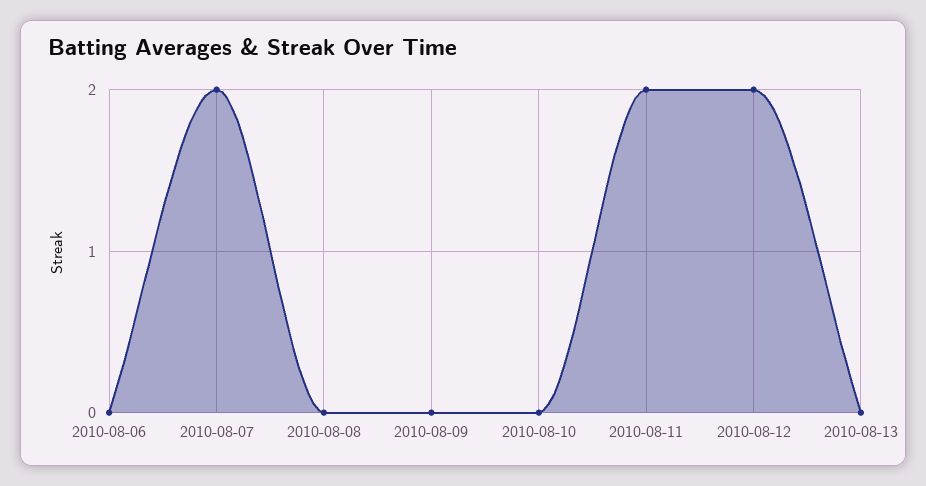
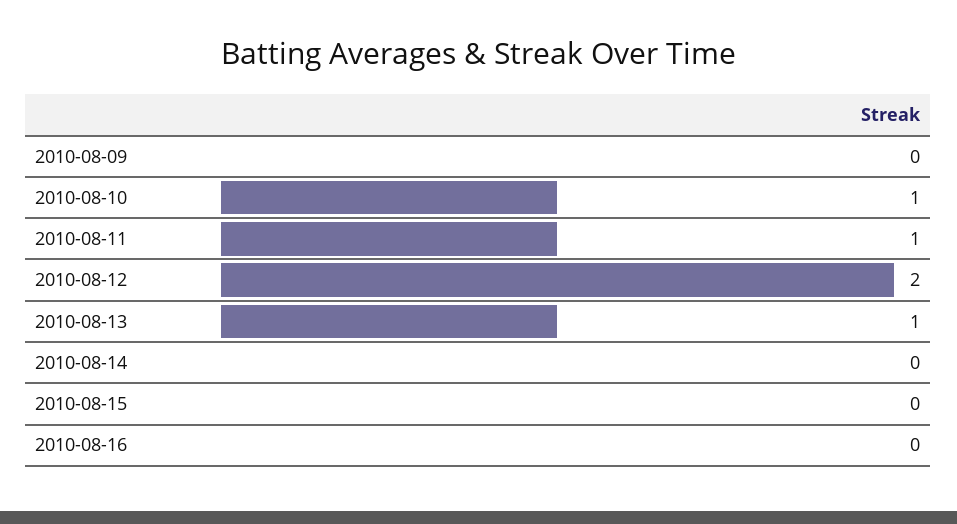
2010-08-06: 0 -> none
2010-08-07: 2 -> none
2010-08-08: 0 -> none
2010-08-10: 0 -> 1
2010-08-11: 2 -> 1
2010-08-13: 0 -> 1
2010-08-14: none -> 0
2010-08-15: none -> 0
2010-08-16: none -> 0

